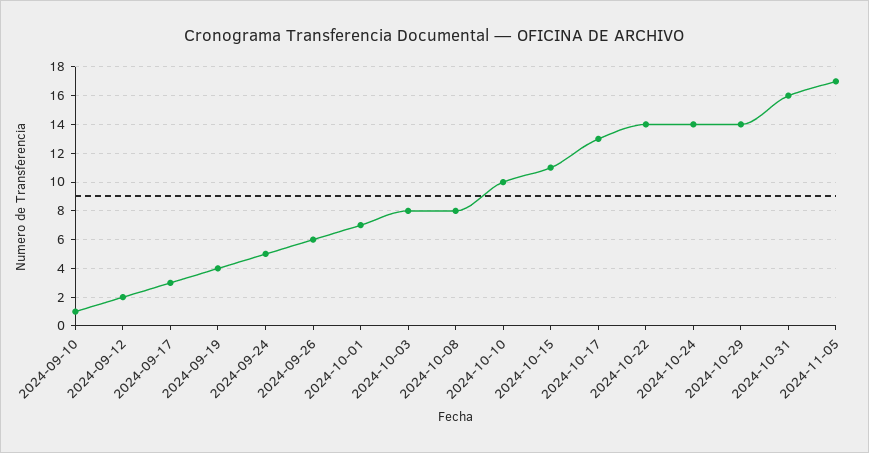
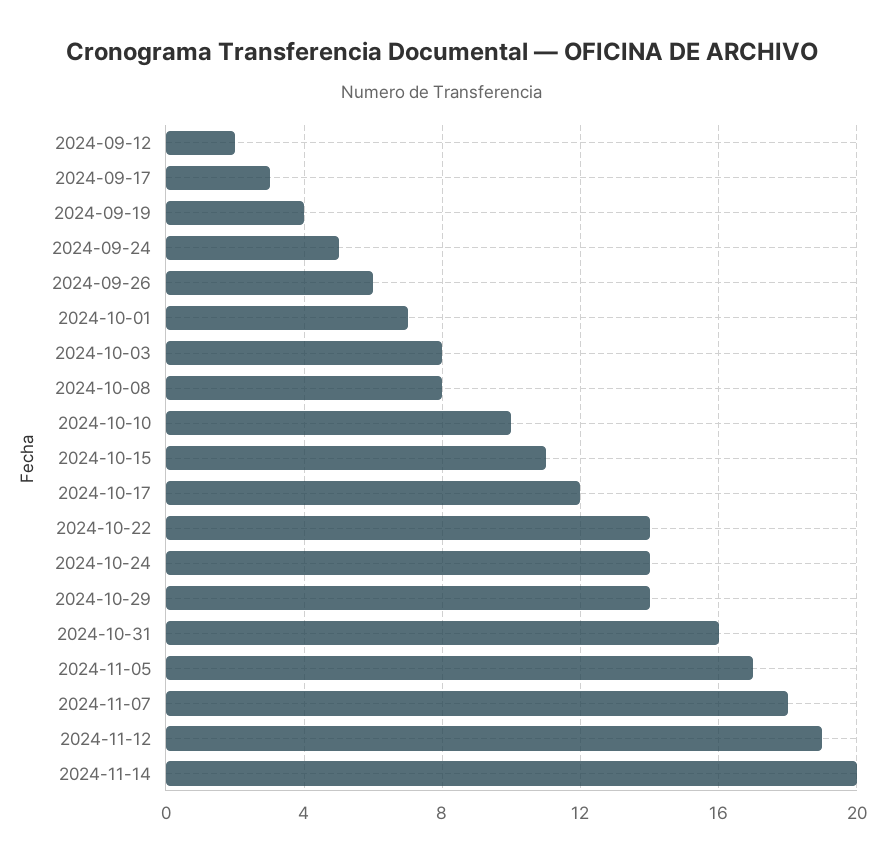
2024-09-10: 1 -> none
2024-10-17: 13 -> 12
2024-11-07: none -> 18
2024-11-12: none -> 19
2024-11-14: none -> 20

